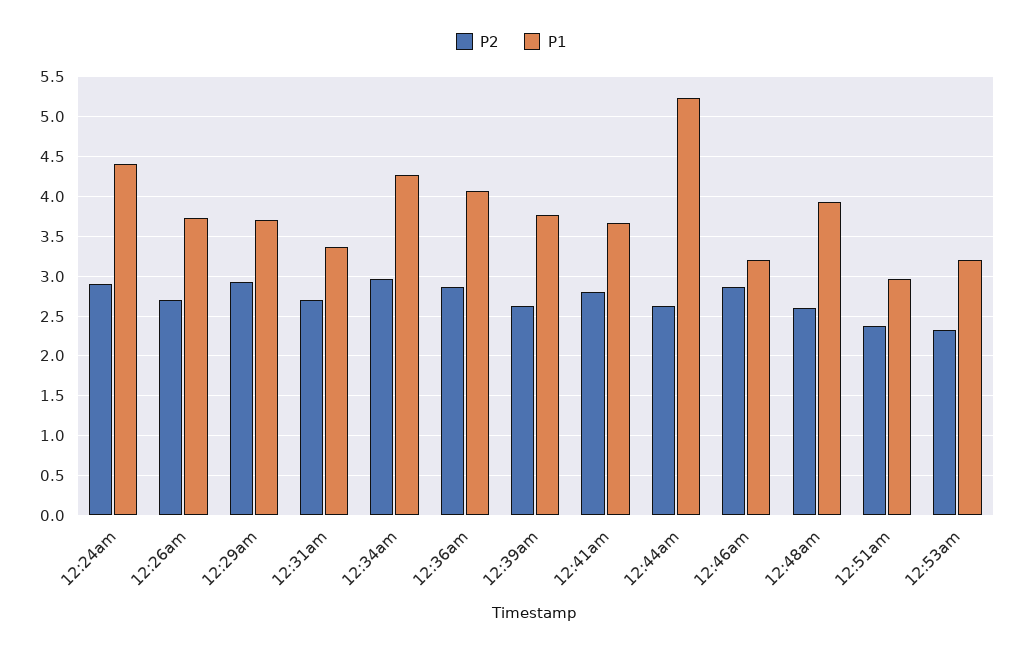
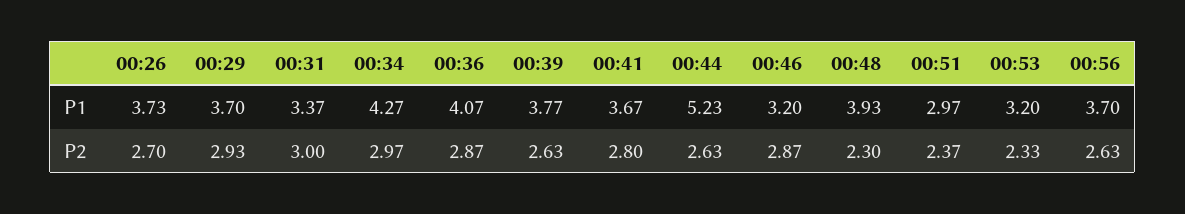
P2, 12:24am: 2.9 -> none
P1, 12:24am: 4.4 -> none
P2, 12:31am: 2.7 -> 3
P2, 12:48am: 2.6 -> 2.3
P1, 00:56: none -> 3.7
P2, 00:56: none -> 2.63

